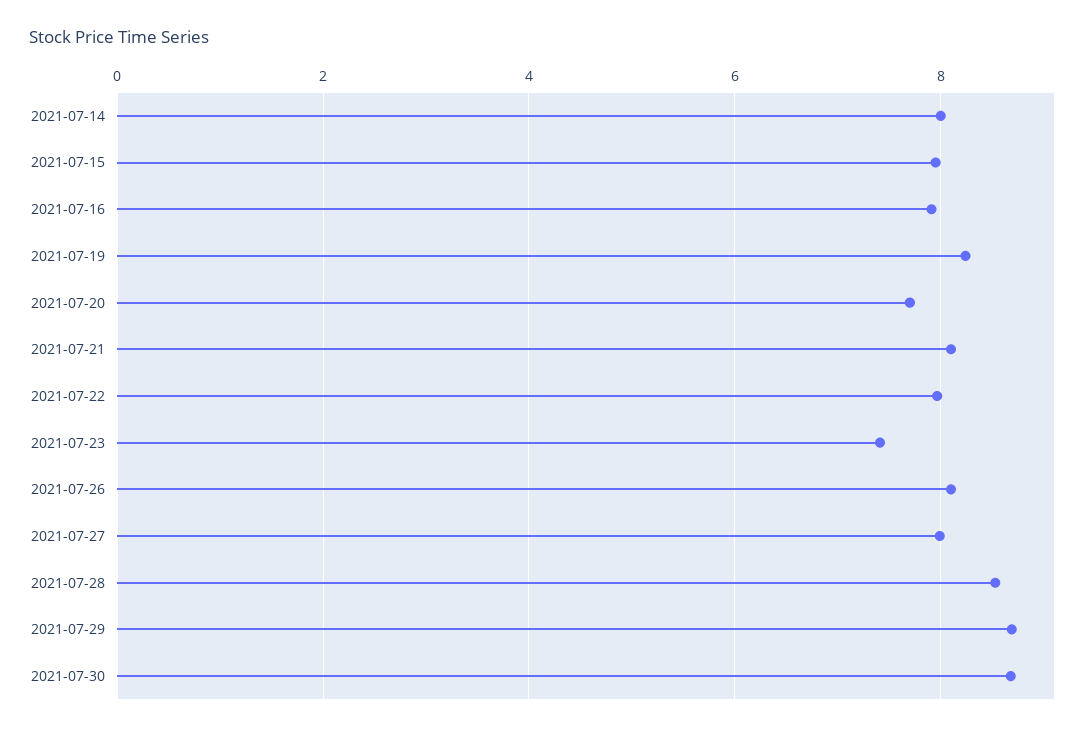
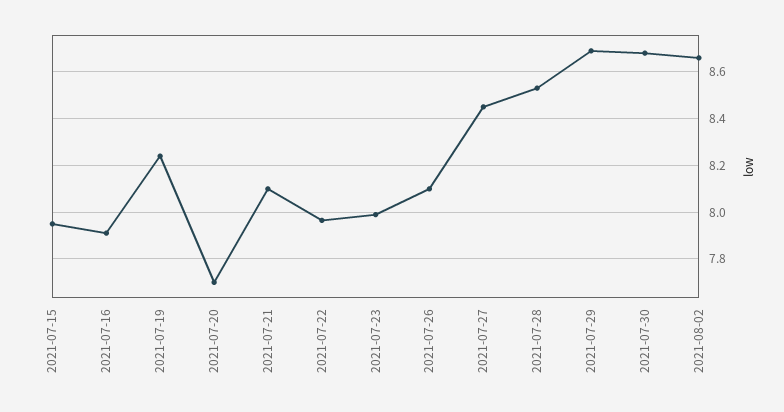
2021-07-14: 8 -> none
2021-07-23: 7.4 -> 8
2021-07-27: 8 -> 8.45
2021-08-02: none -> 8.65

